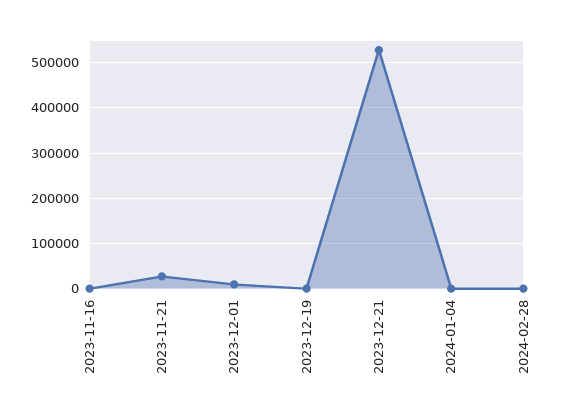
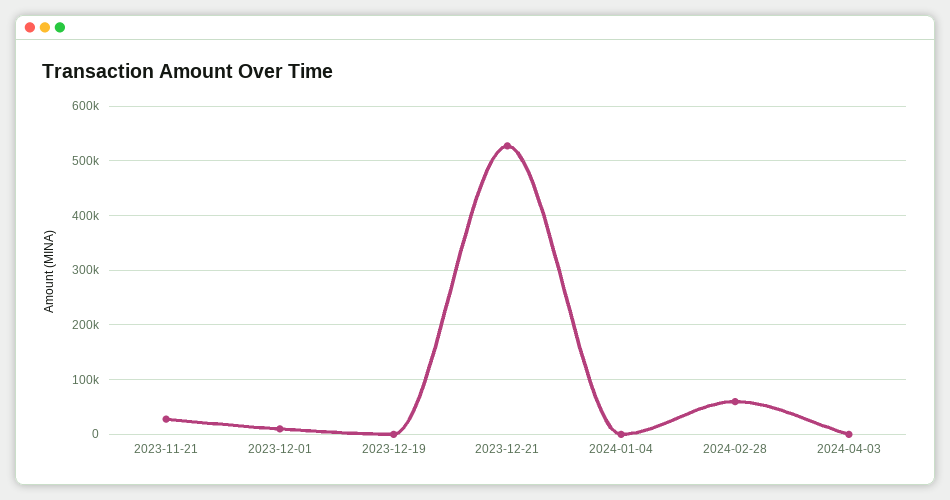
2023-11-16: 0 -> none
2024-02-28: 0 -> 60000
2024-04-03: none -> 0

